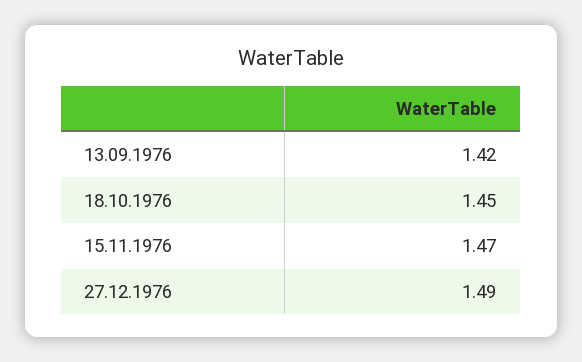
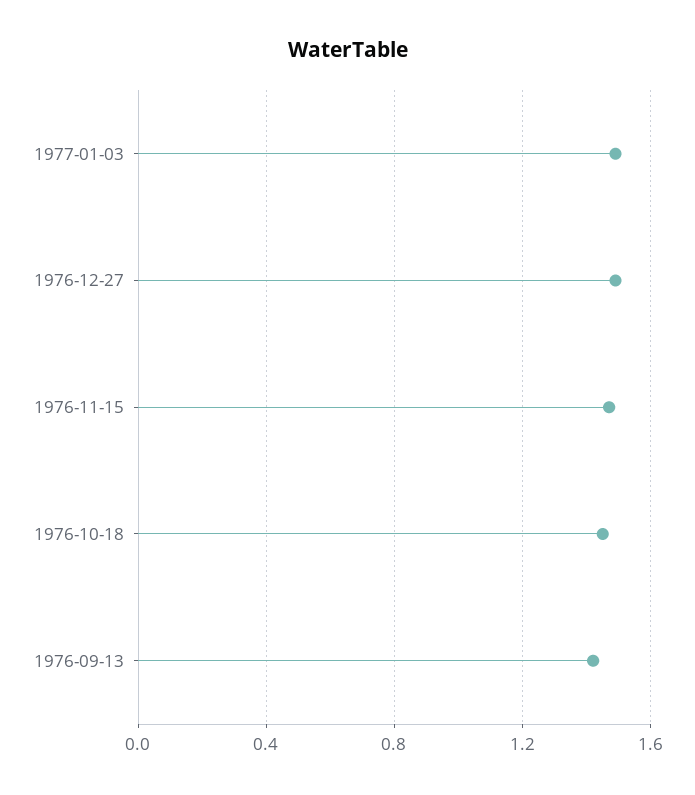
1977-01-03: none -> 1.5

